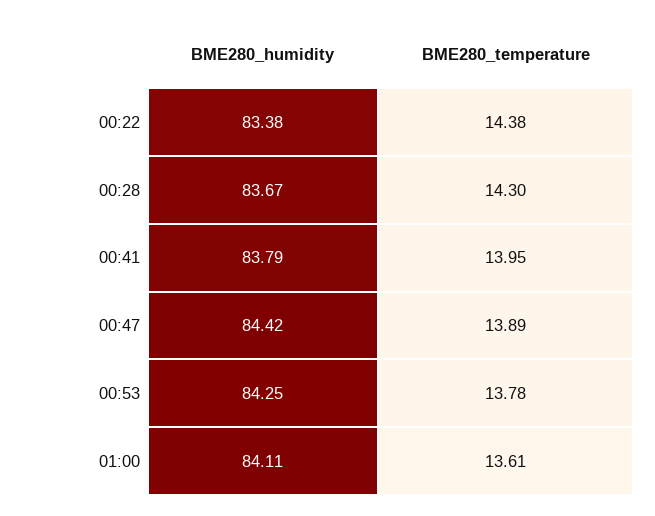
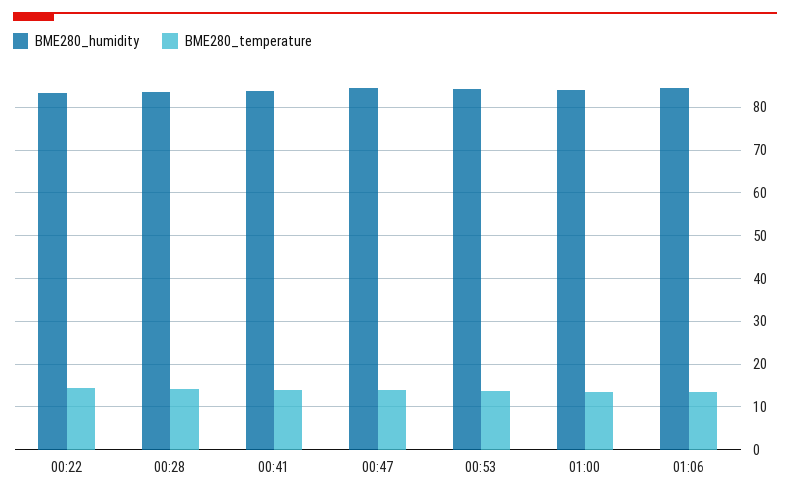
BME280_humidity, 01:06: none -> 84
BME280_temperature, 01:06: none -> 14

